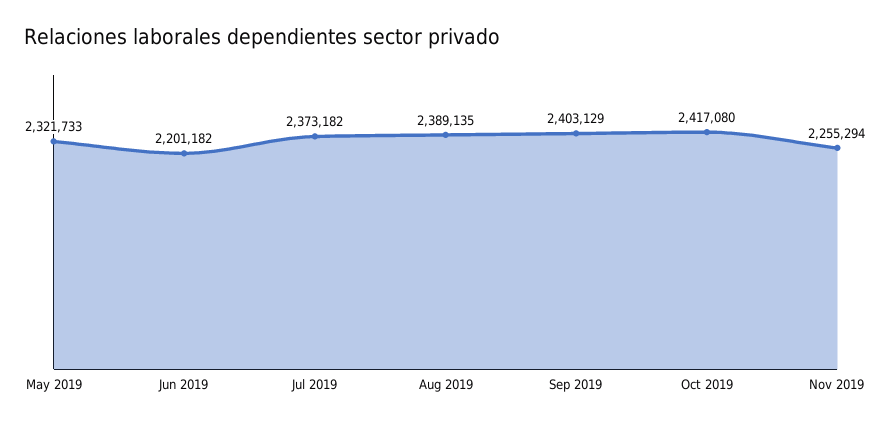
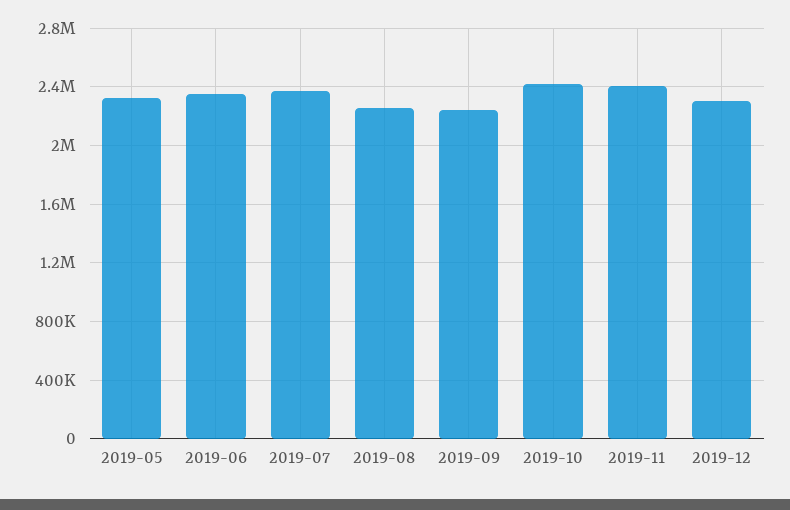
Jun 2019: 2201182 -> 2350000
Aug 2019: 2389135 -> 2250000
Sep 2019: 2403129 -> 2250000
Nov 2019: 2255294 -> 2400000
2019-12: none -> 2300000

